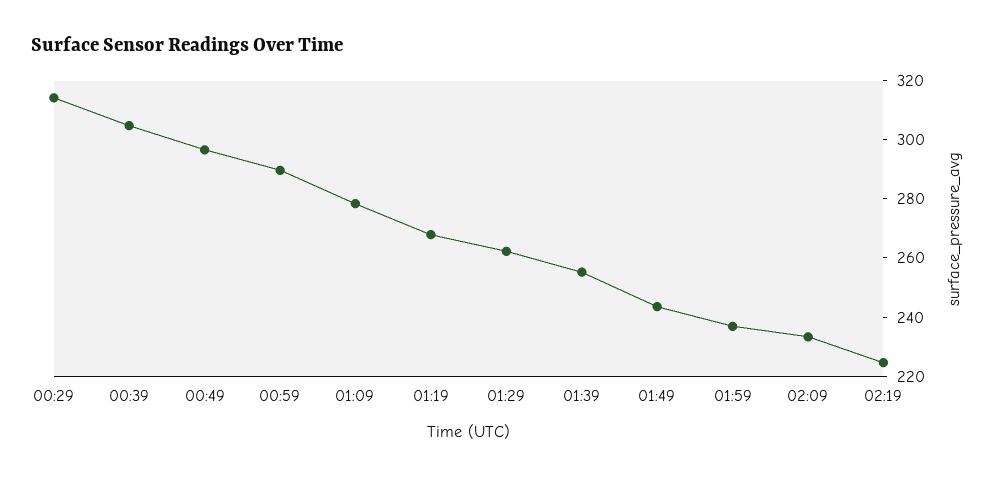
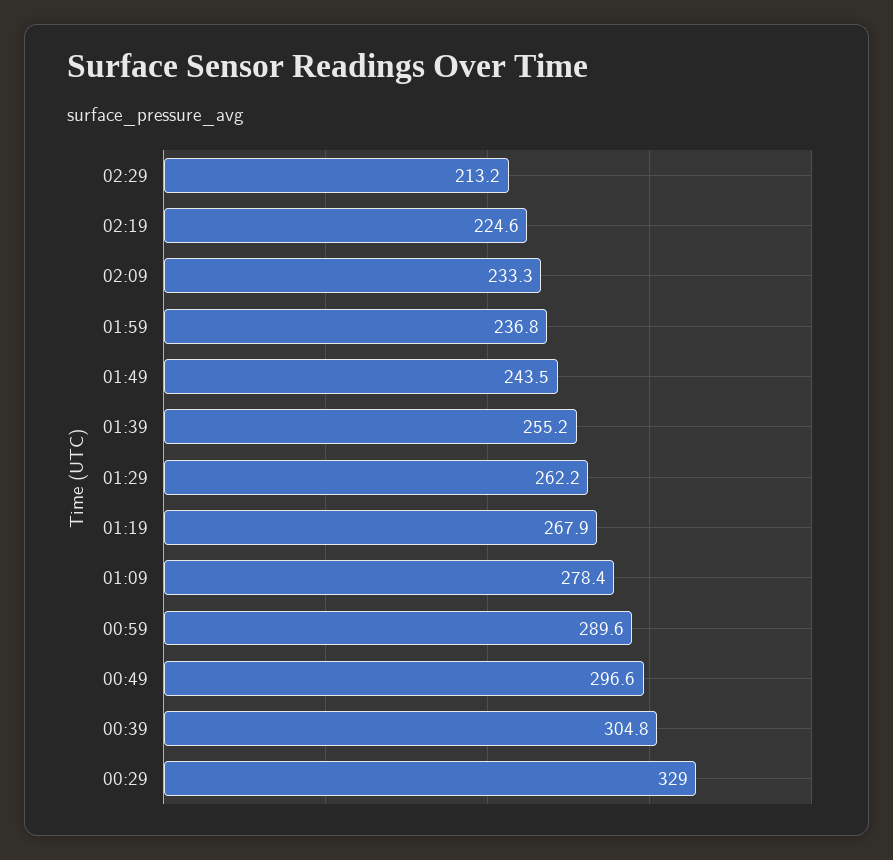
00:29: 315 -> 329
02:29: none -> 213.2

